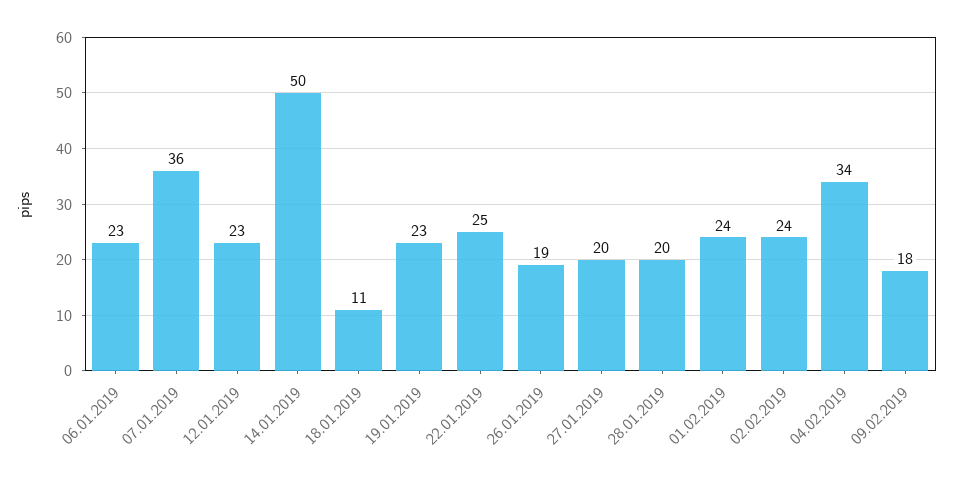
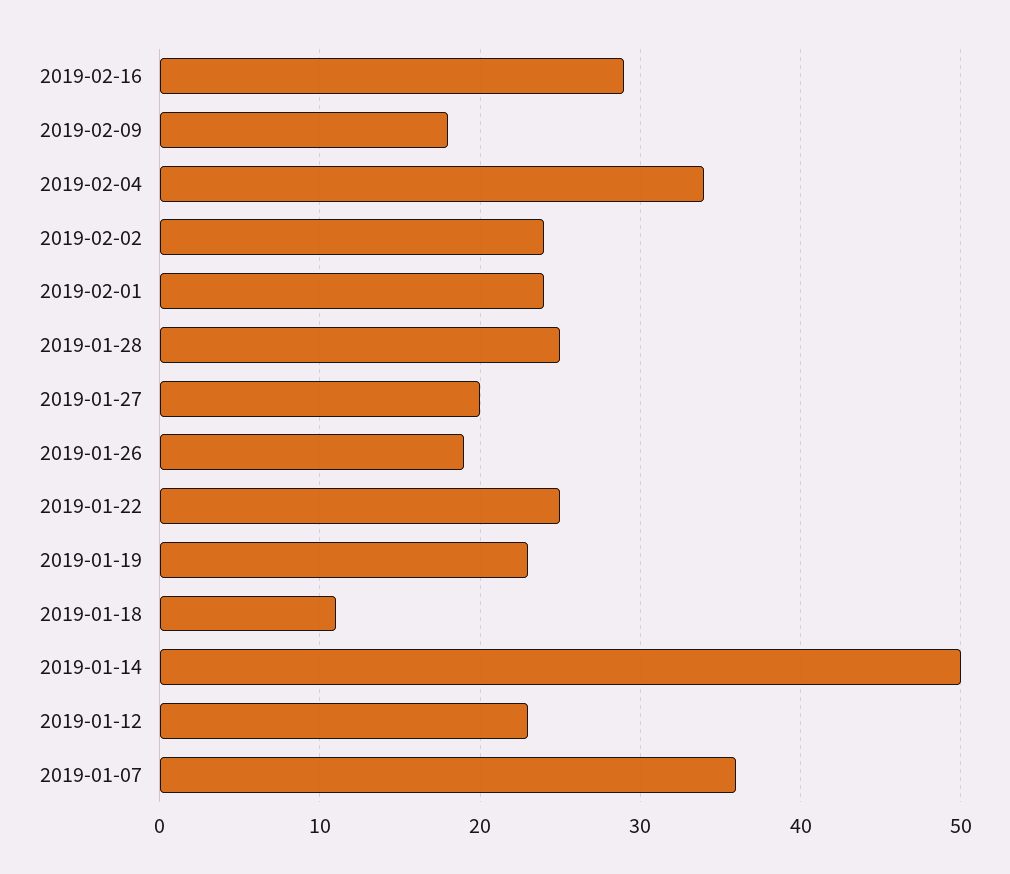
06.01.2019: 23 -> none
28.01.2019: 20 -> 25
2019-02-16: none -> 29

